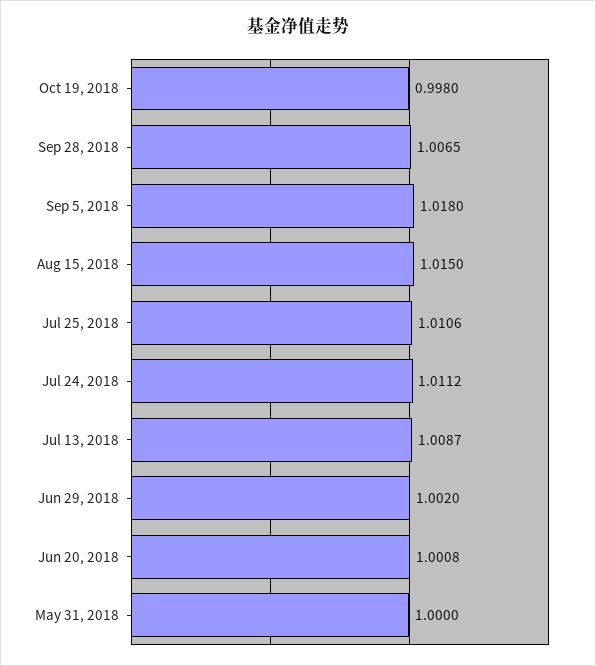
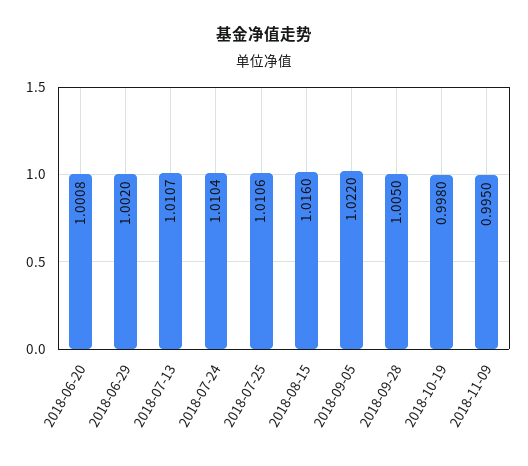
Sep 28, 2018: 1.0065 -> 1.005
Sep 5, 2018: 1.018 -> 1.022
Aug 15, 2018: 1.015 -> 1.016
Jul 24, 2018: 1.0112 -> 1.0104
Jul 13, 2018: 1.0087 -> 1.0107
May 31, 2018: 1 -> none
2018-11-09: none -> 0.995

